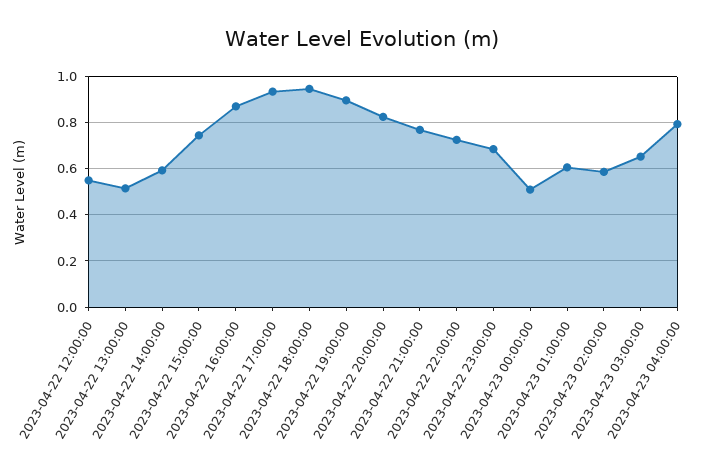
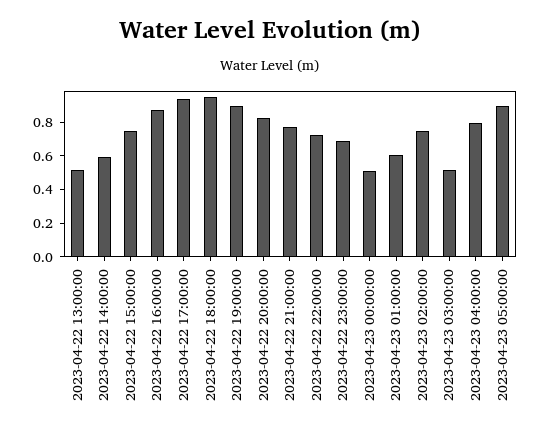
2023-04-22 12:00:00: 0.55 -> none
2023-04-23 02:00:00: 0.6 -> 0.75
2023-04-23 03:00:00: 0.65 -> 0.5
2023-04-23 05:00:00: none -> 0.9

